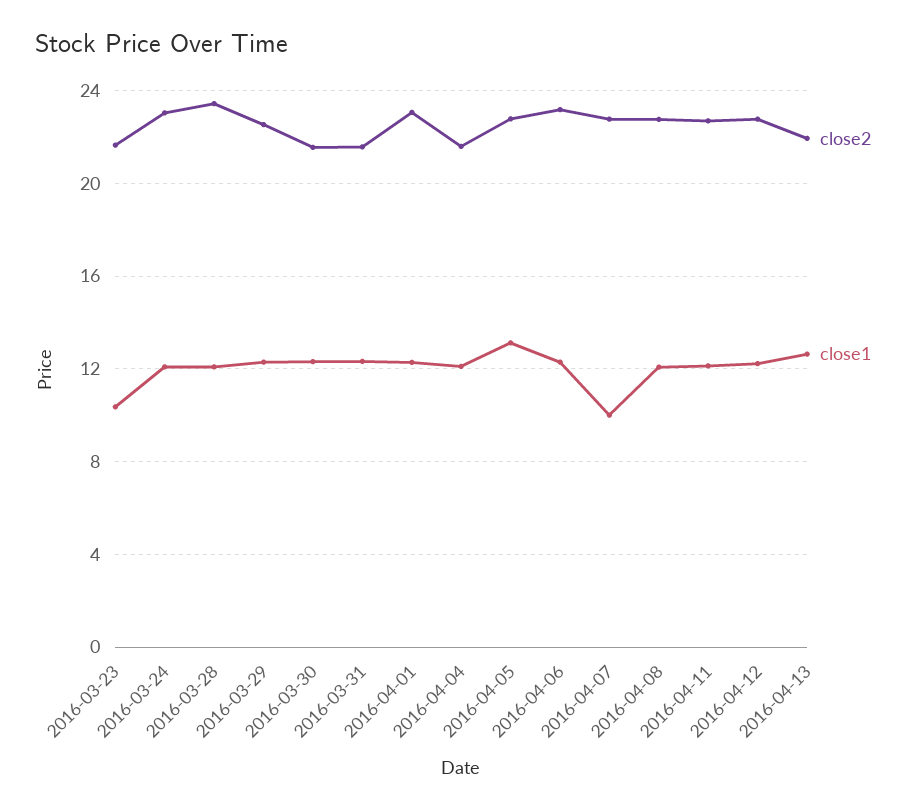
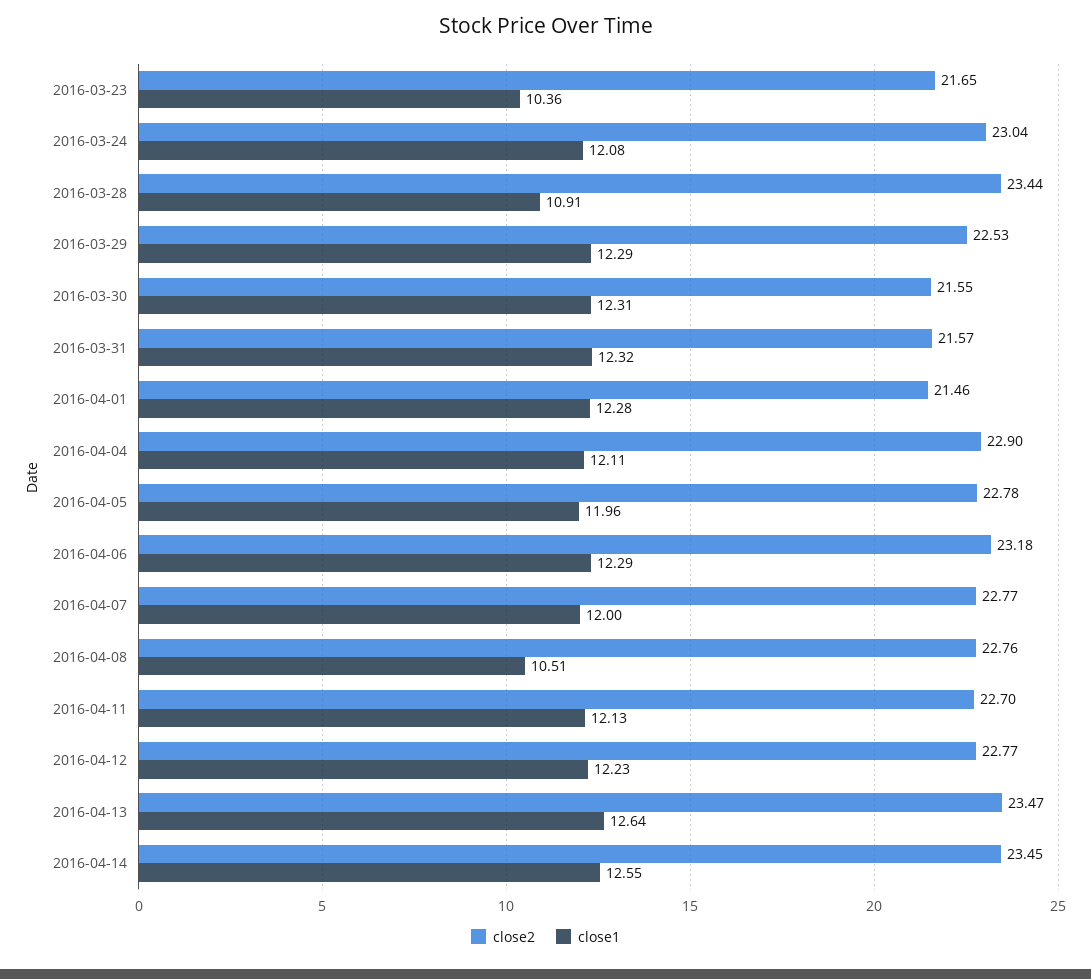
close1, 2016-03-28: 12 -> 10.91
close2, 2016-04-01: 23 -> 21.46
close2, 2016-04-04: 21.5 -> 22.9
close1, 2016-04-05: 13 -> 11.96
close1, 2016-04-07: 10 -> 12
close1, 2016-04-08: 12 -> 10.51
close2, 2016-04-13: 22 -> 23.47
close2, 2016-04-14: none -> 23.45
close1, 2016-04-14: none -> 12.55

